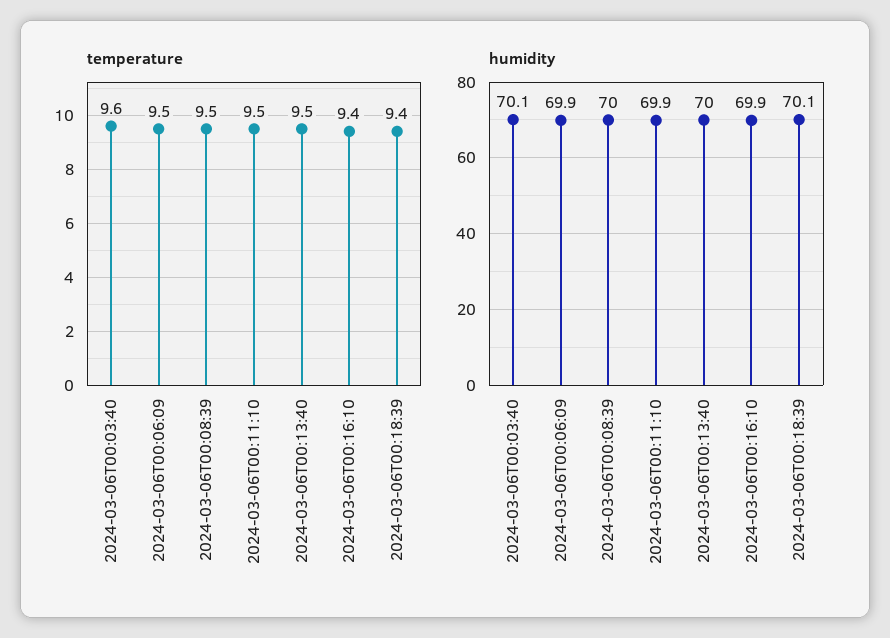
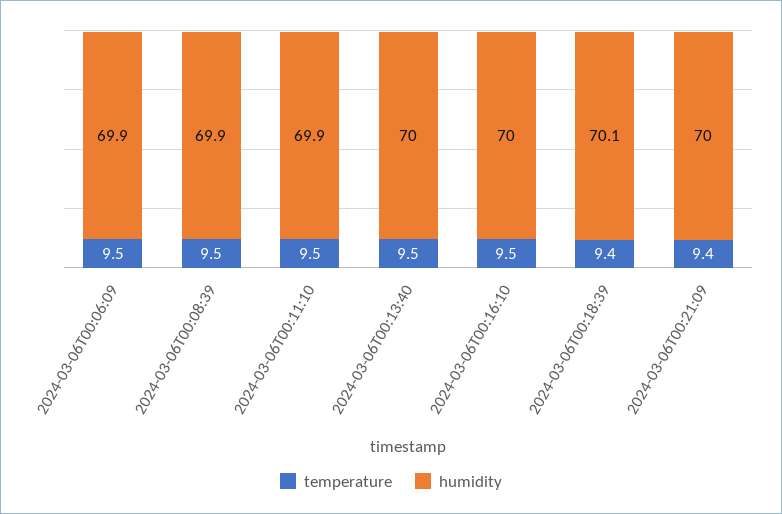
temperature, 2024-03-06T00:03:40: 9.6 -> none
temperature, 2024-03-06T00:16:10: 9.4 -> 9.5
humidity, 2024-03-06T00:03:40: 70.1 -> none
humidity, 2024-03-06T00:08:39: 70 -> 69.9
humidity, 2024-03-06T00:16:10: 69.9 -> 70
temperature, 2024-03-06T00:21:09: none -> 9.4
humidity, 2024-03-06T00:21:09: none -> 70

